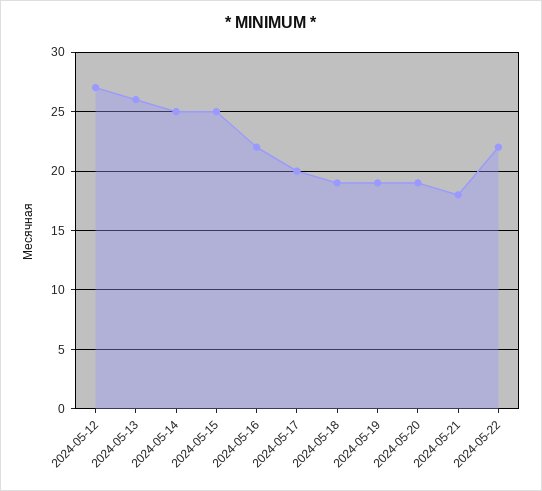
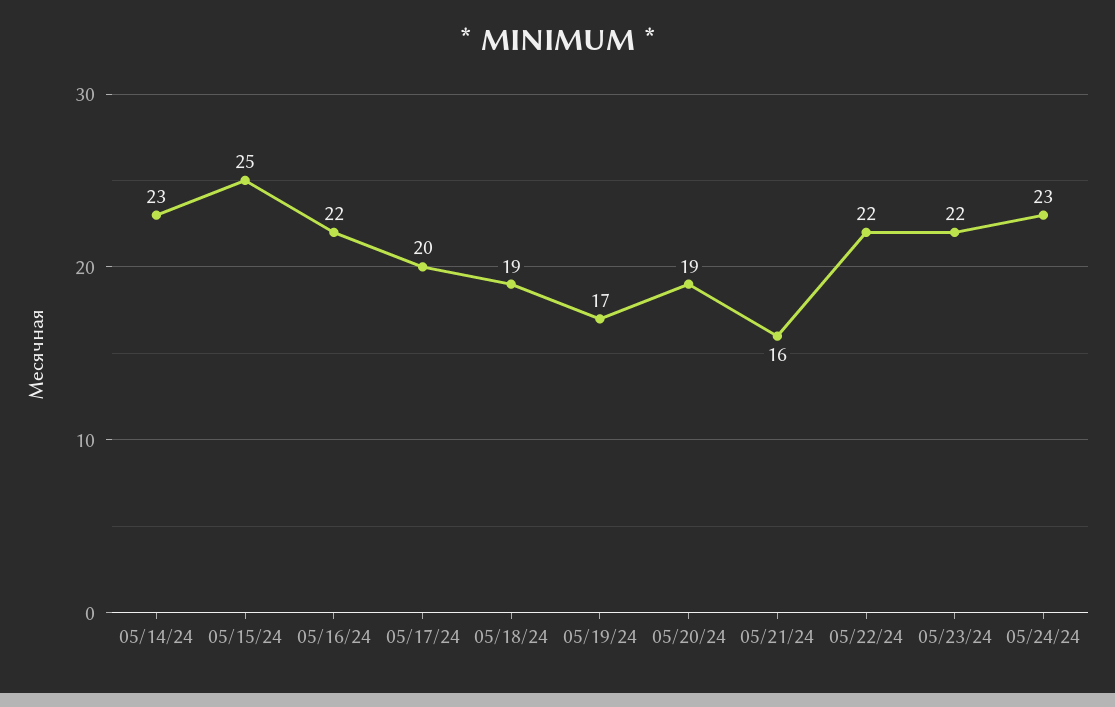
2024-05-12: 27 -> none
2024-05-13: 26 -> none
2024-05-14: 25 -> 23
2024-05-19: 19 -> 17
2024-05-21: 18 -> 16
05/23/24: none -> 22
05/24/24: none -> 23

